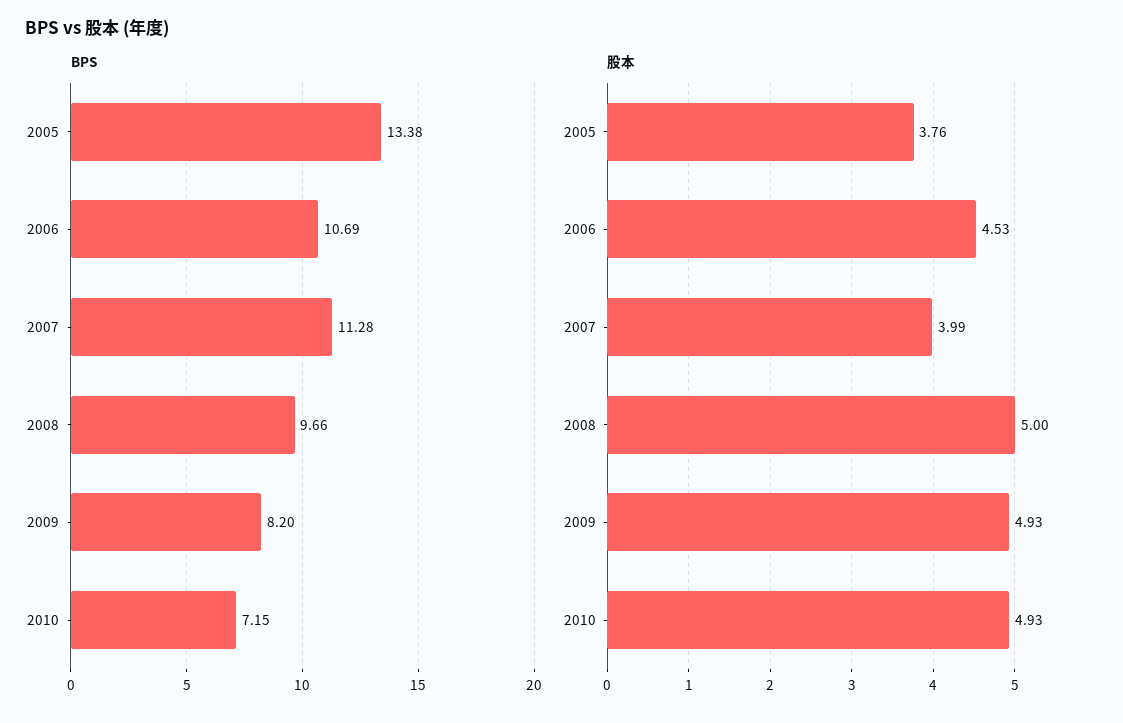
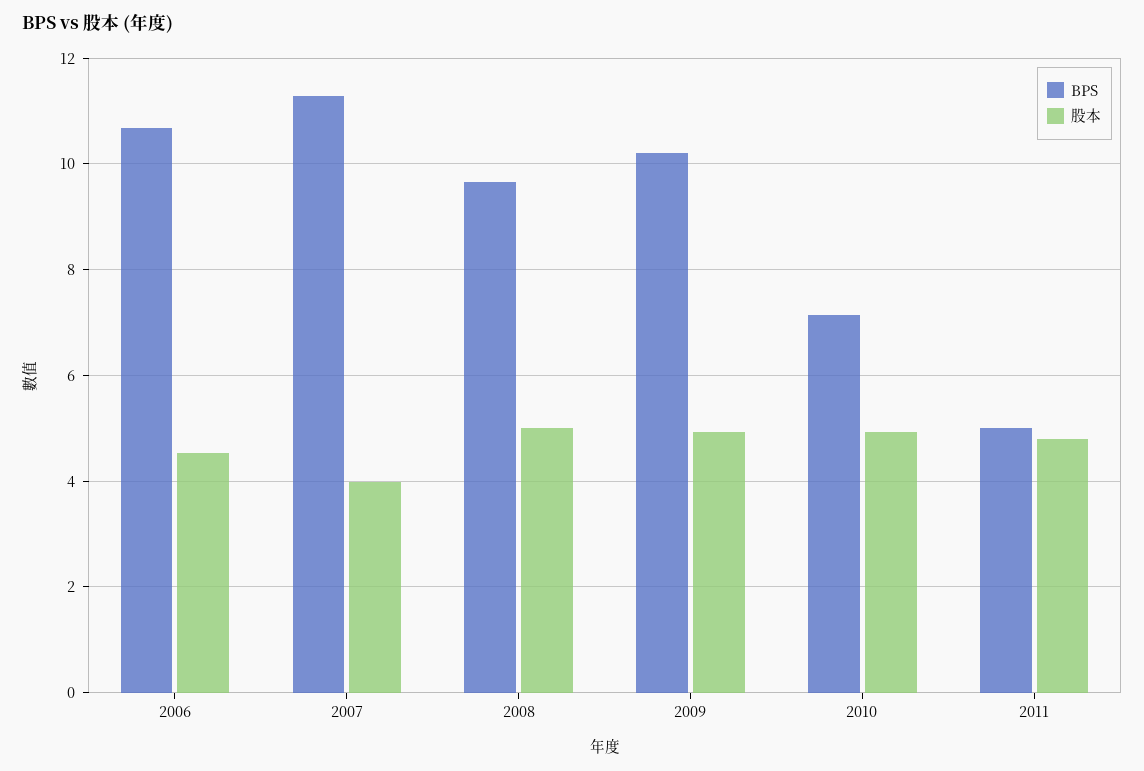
BPS, 2005: 13.38 -> none
BPS, 2009: 8.2 -> 10.2
股本, 2005: 3.76 -> none
BPS, 2011: none -> 5
股本, 2011: none -> 4.8

